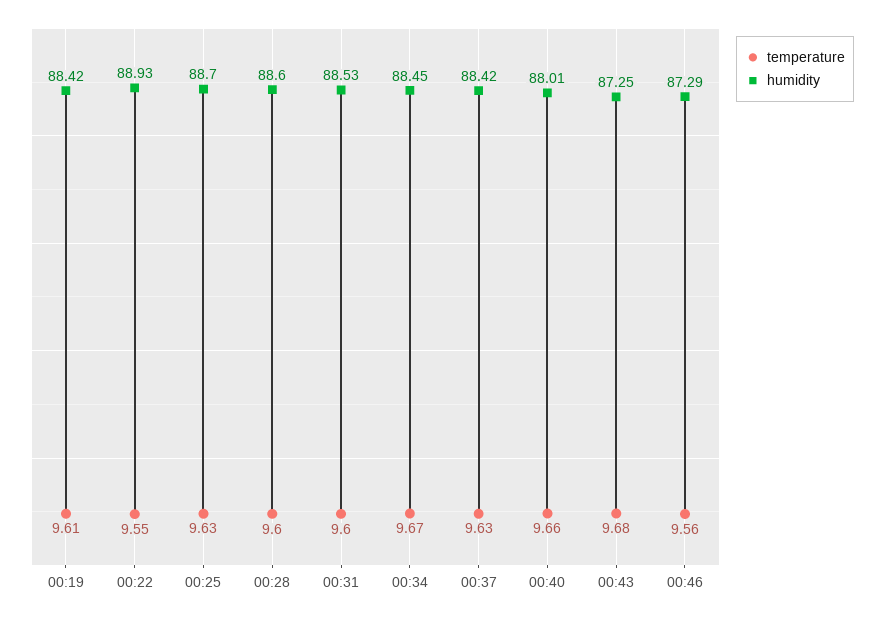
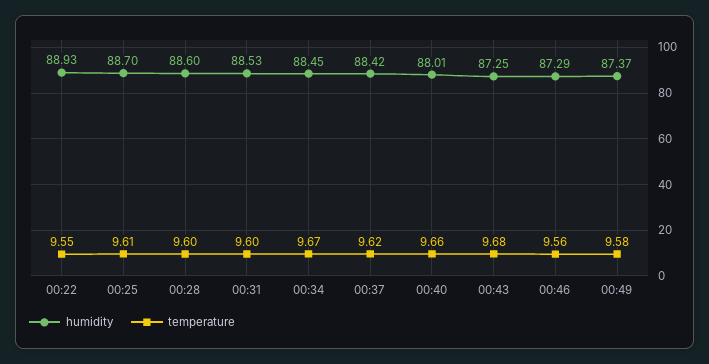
temperature, 00:19: 9.61 -> none
humidity, 00:19: 88.42 -> none
temperature, 00:25: 9.63 -> 9.61
temperature, 00:37: 9.63 -> 9.62
humidity, 00:49: none -> 87.37
temperature, 00:49: none -> 9.58

